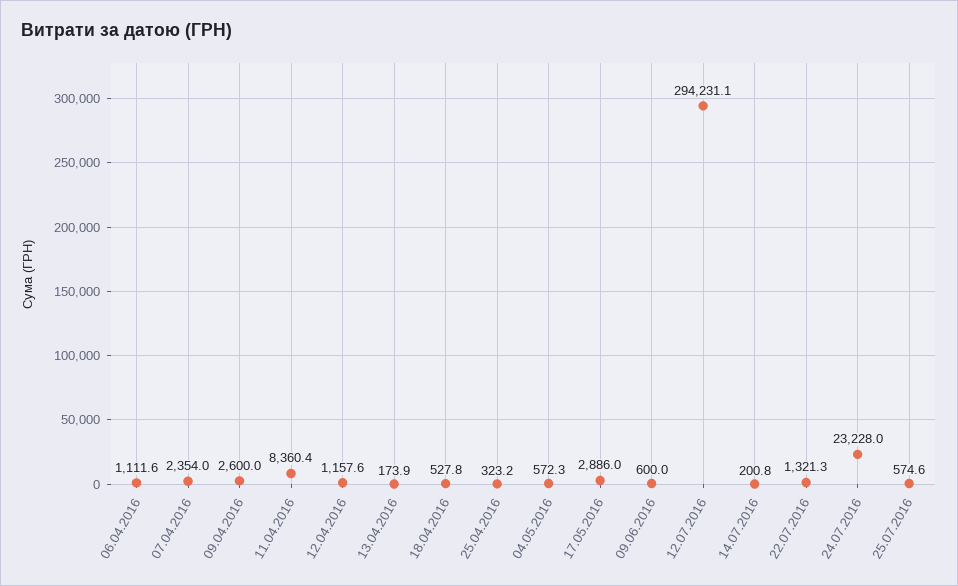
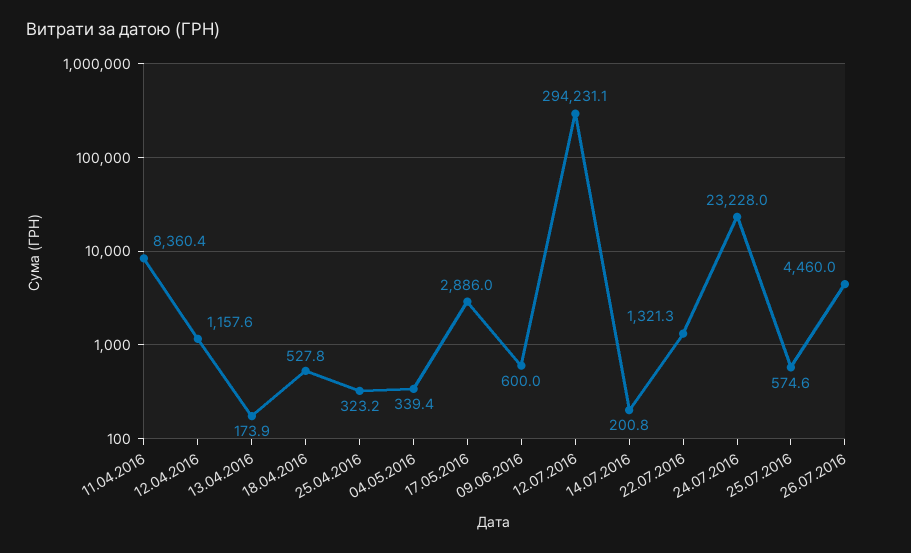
06.04.2016: 1111.6 -> none
07.04.2016: 2354 -> none
09.04.2016: 2600 -> none
04.05.2016: 572.3 -> 339.4
26.07.2016: none -> 4460

